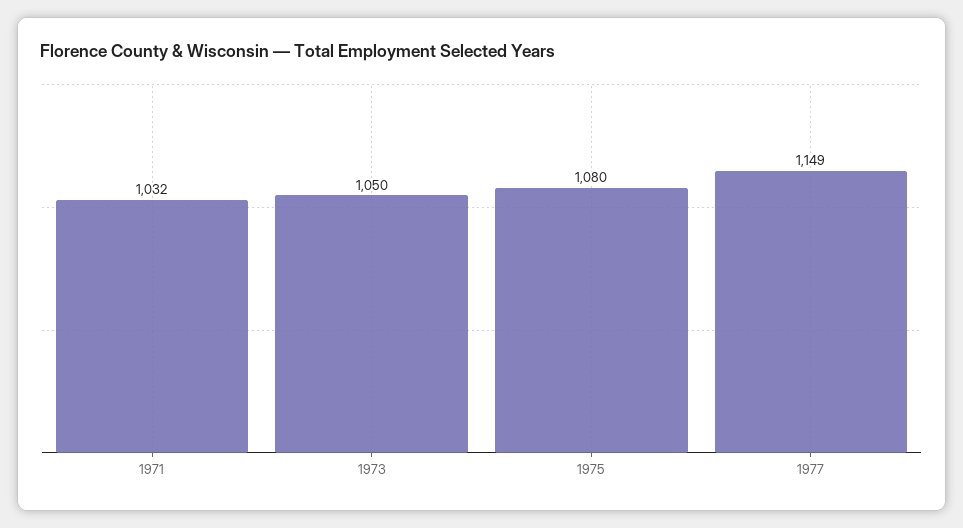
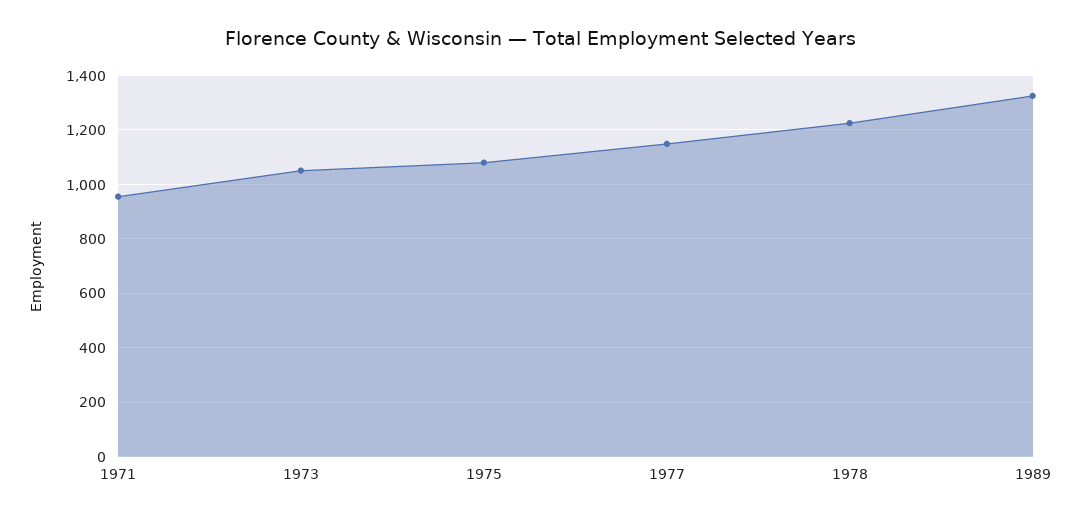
1971: 1032 -> 950
1978: none -> 1225
1989: none -> 1325

